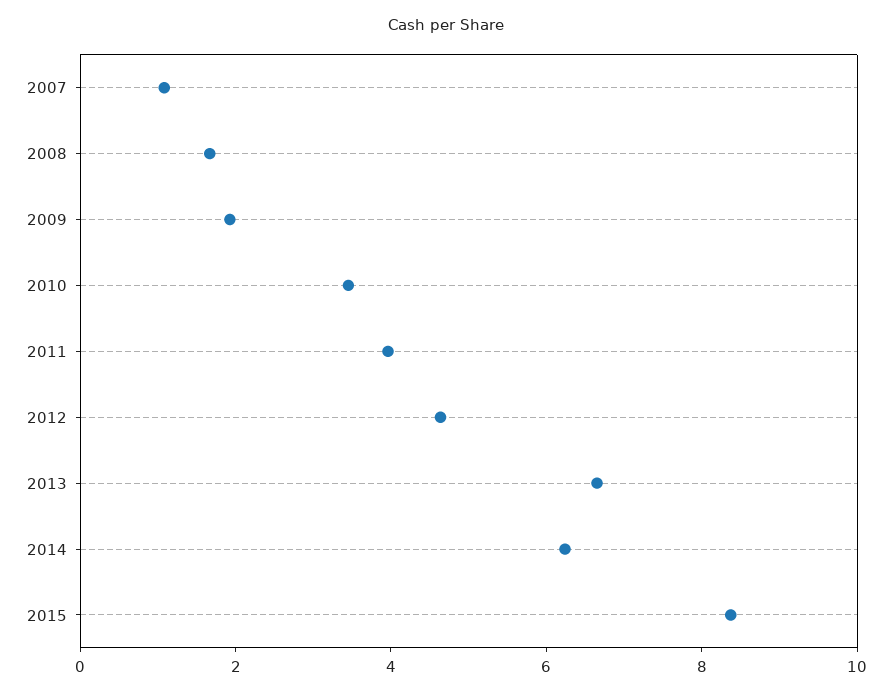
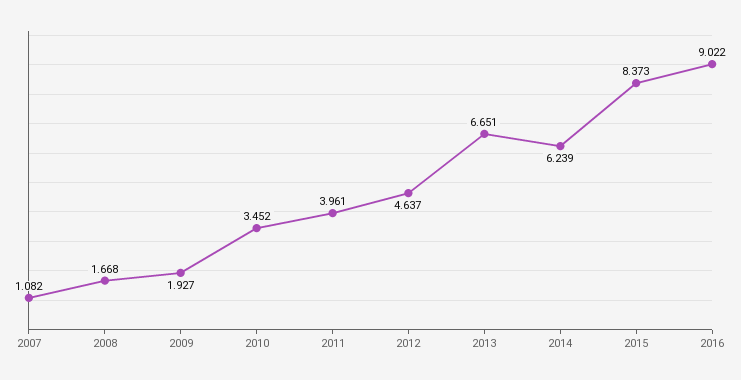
2016: none -> 9.022

